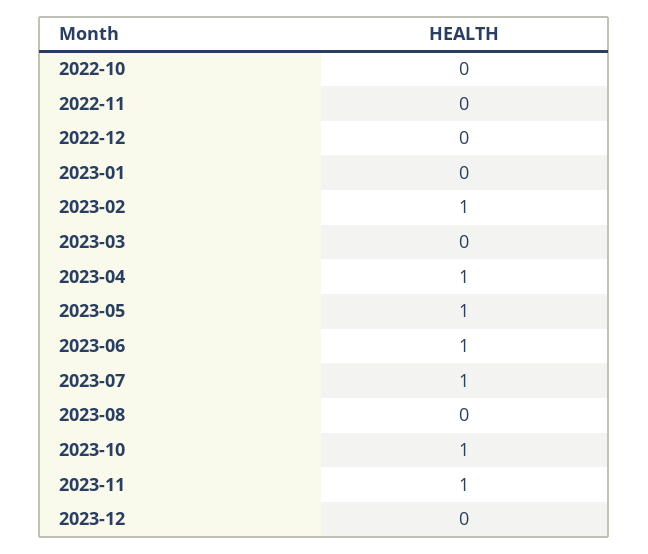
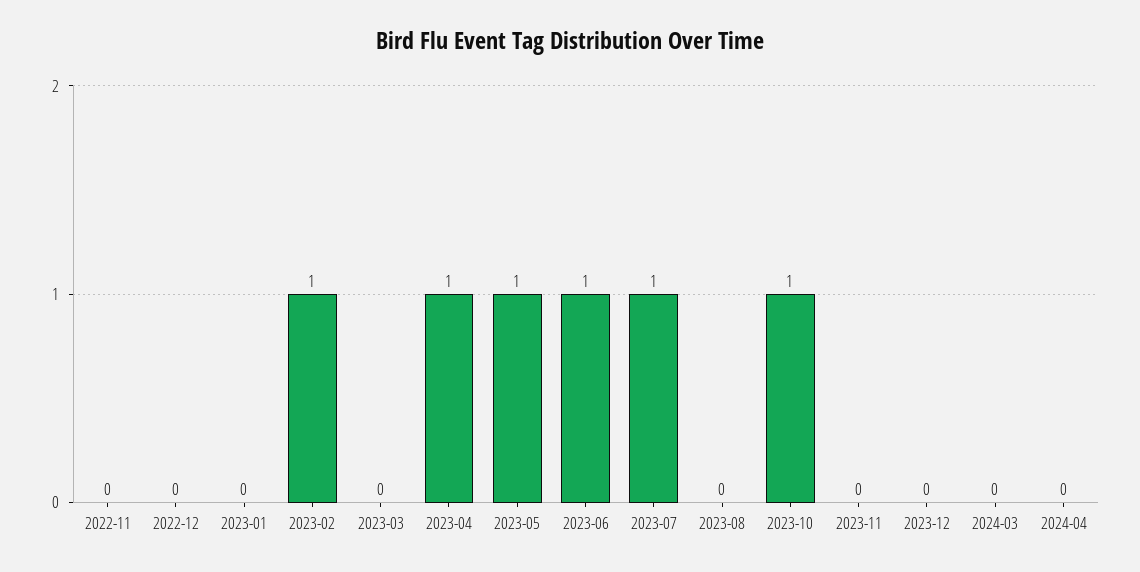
2022-10: 0 -> none
2023-11: 1 -> 0
2024-03: none -> 0
2024-04: none -> 0

